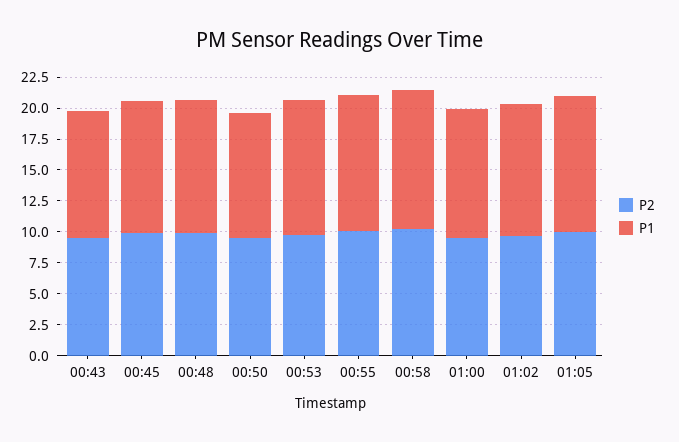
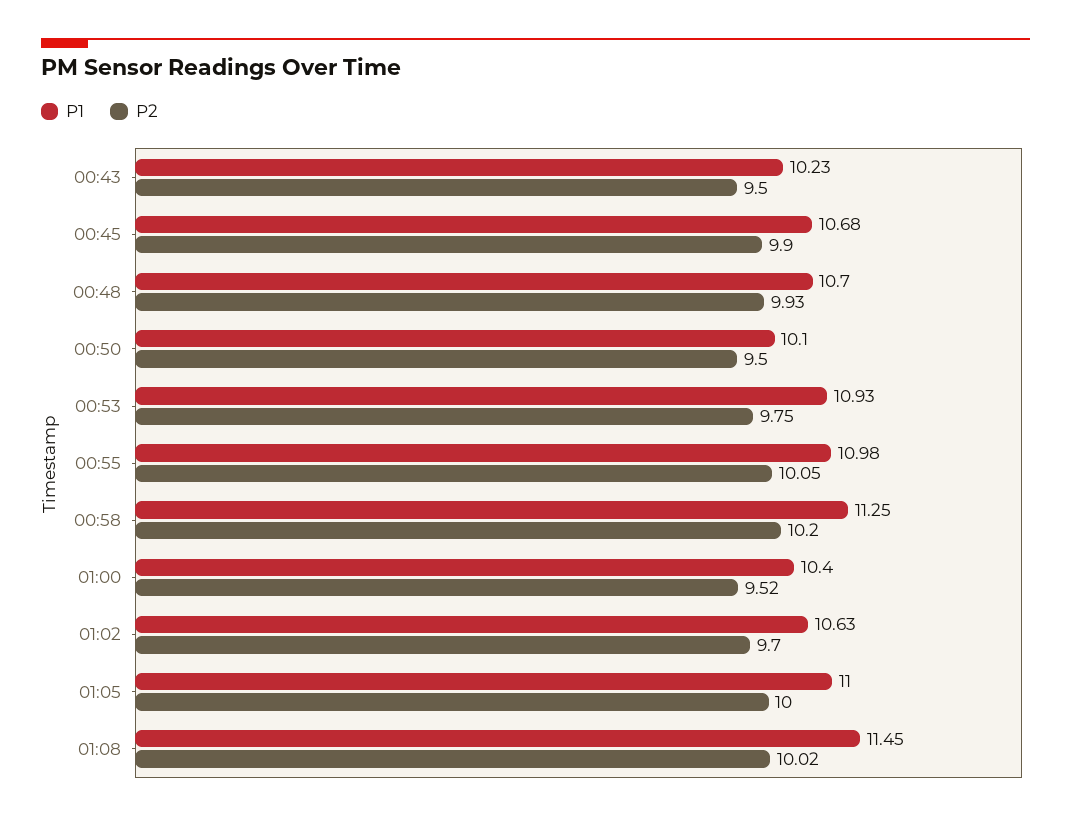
P1, 01:08: none -> 11.45
P2, 01:08: none -> 10.02

